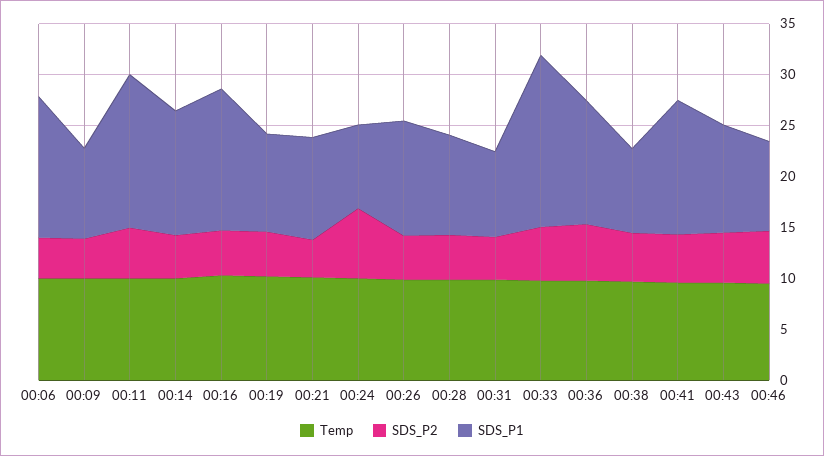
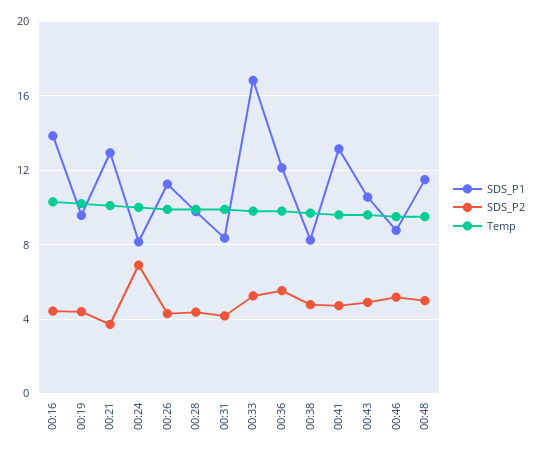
Temp, 00:06: 10 -> none
SDS_P2, 00:06: 4 -> none
SDS_P1, 00:06: 14 -> none
Temp, 00:09: 10 -> none
SDS_P2, 00:09: 4 -> none
SDS_P1, 00:09: 9 -> none
Temp, 00:11: 10 -> none
SDS_P2, 00:11: 5 -> none
SDS_P1, 00:11: 15 -> none
Temp, 00:14: 10 -> none
SDS_P2, 00:14: 4 -> none
SDS_P1, 00:14: 12 -> none
SDS_P1, 00:21: 10 -> 13
SDS_P1, 00:48: none -> 11.5
SDS_P2, 00:48: none -> 5
Temp, 00:48: none -> 9.5

